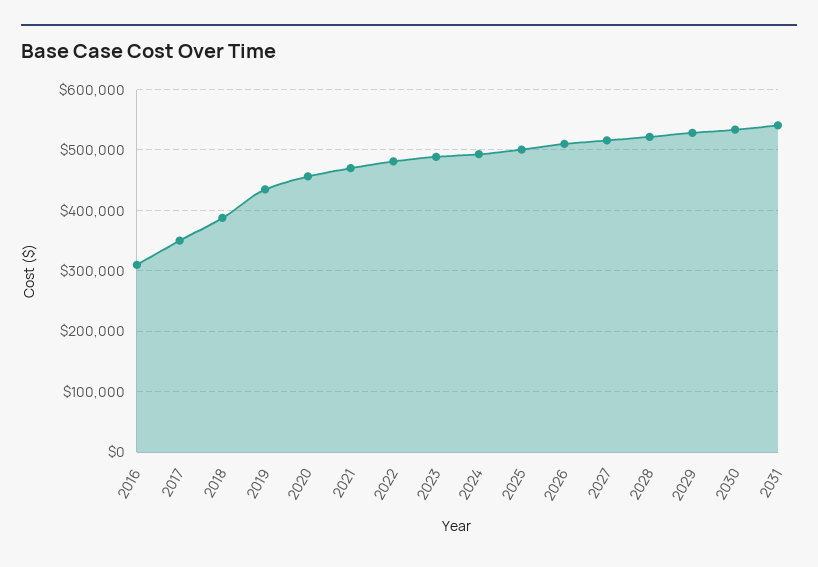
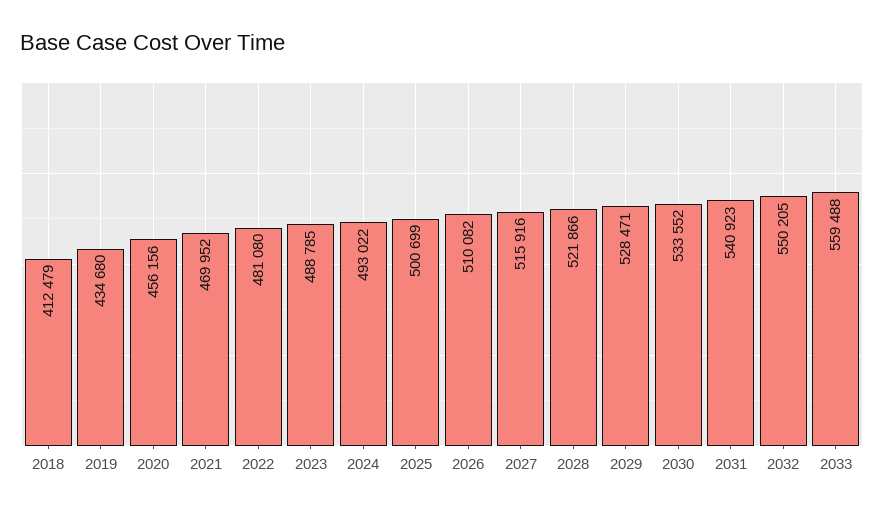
2016: 310000 -> none
2017: 350000 -> none
2018: 390000 -> 412479
2032: none -> 550205
2033: none -> 559488

